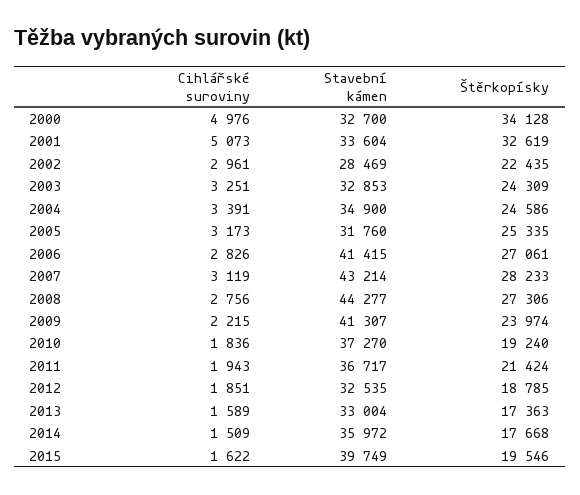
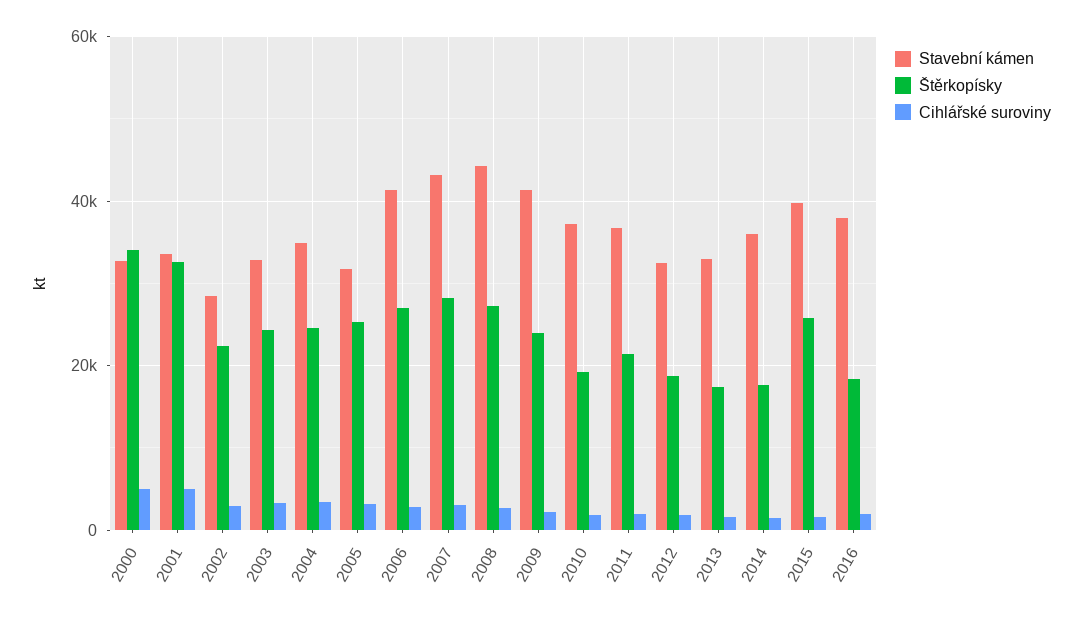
Štěrkopísky, 2015: 19546 -> 26000
Stavební kámen, 2016: none -> 38000
Štěrkopísky, 2016: none -> 18000
Cihlářské suroviny, 2016: none -> 2000

